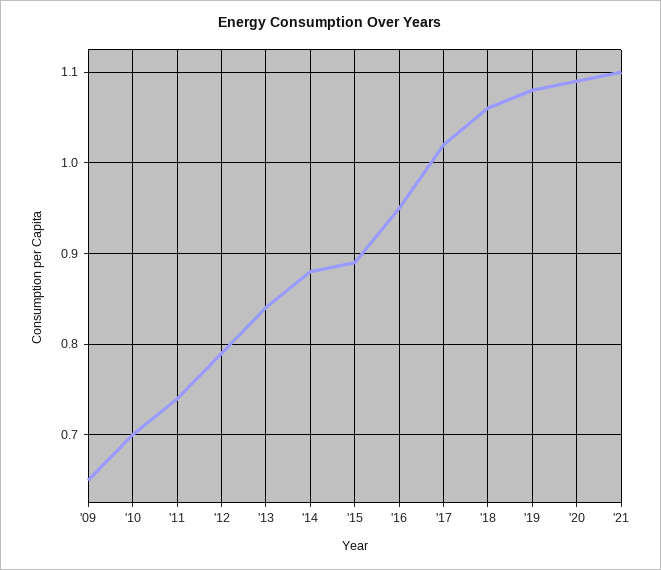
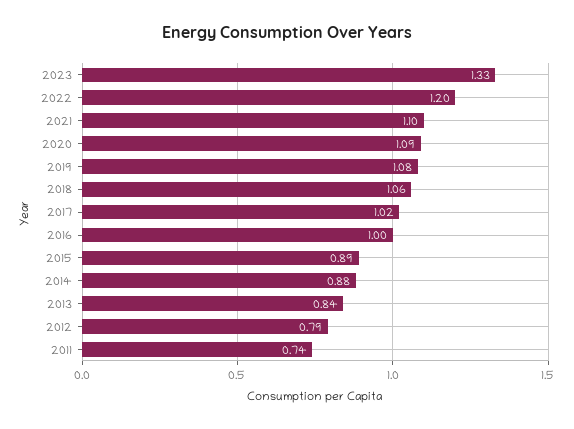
'09: 0.65 -> none
'10: 0.7 -> none
'16: 0.95 -> 1
2023: none -> 1.33
2022: none -> 1.2

